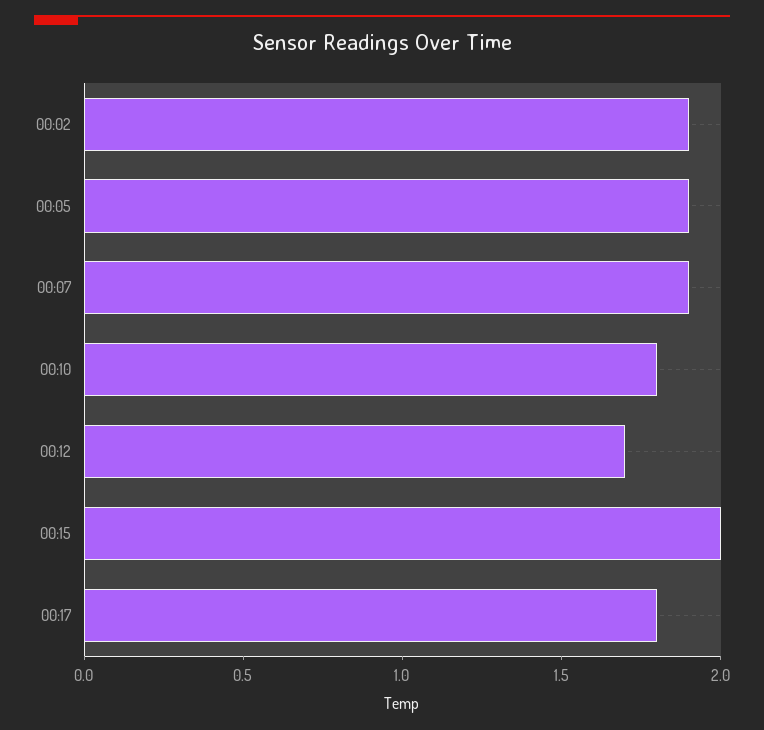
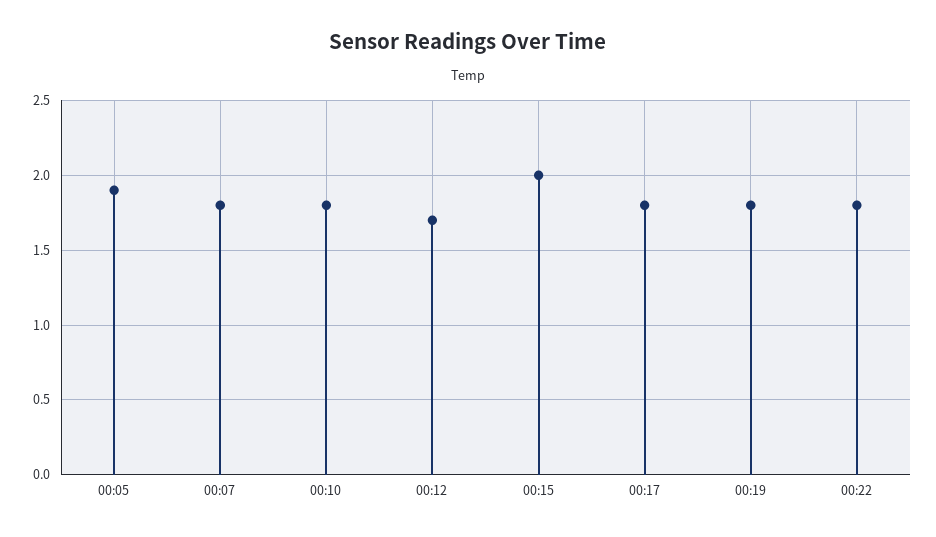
00:02: 1.9 -> none
00:07: 1.9 -> 1.8
00:19: none -> 1.8
00:22: none -> 1.8

